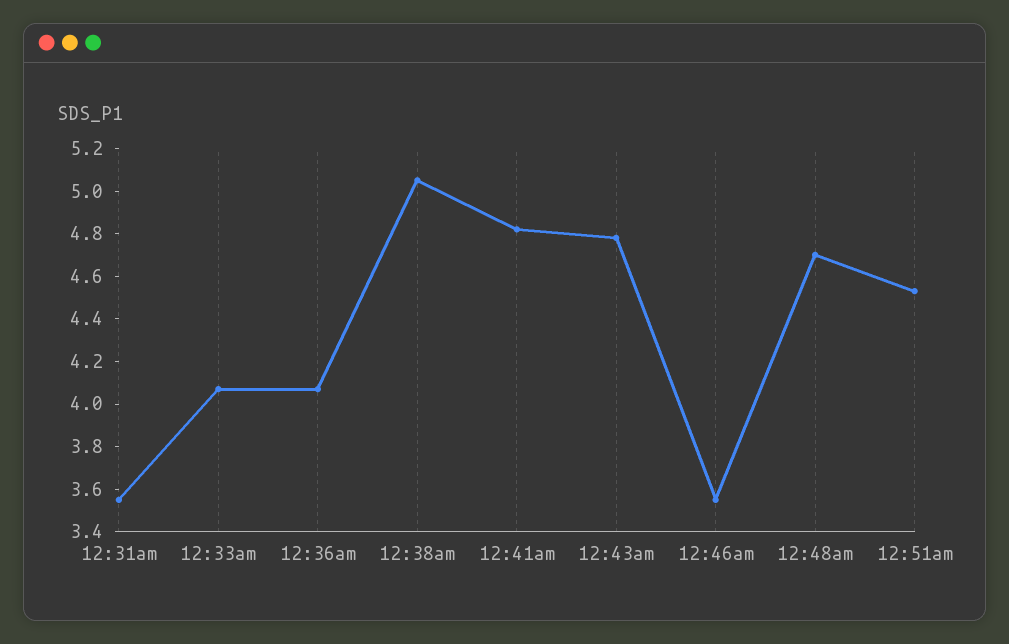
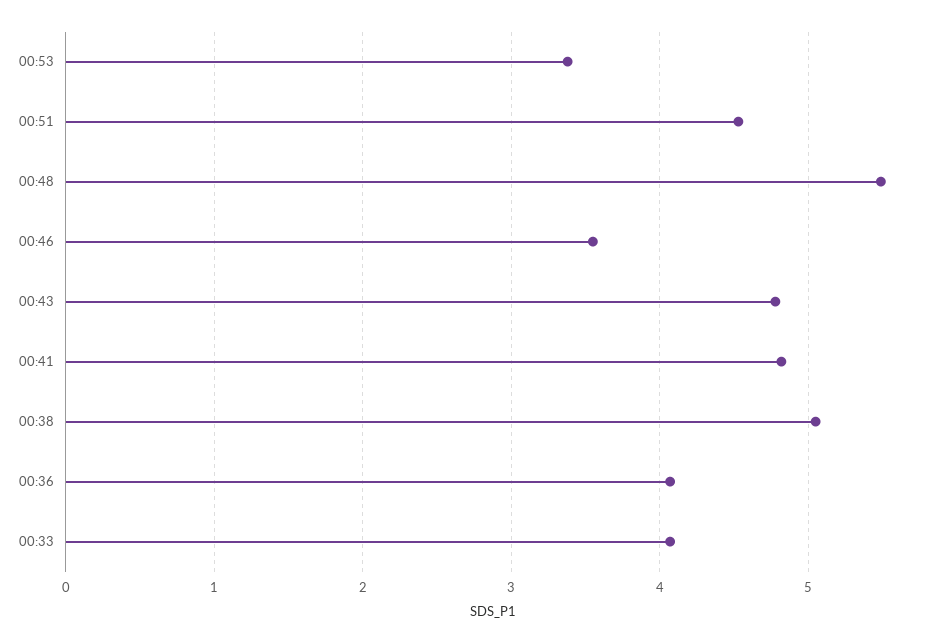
12:31am: 3.55 -> none
12:48am: 4.7 -> 5.5
00:53: none -> 3.4

